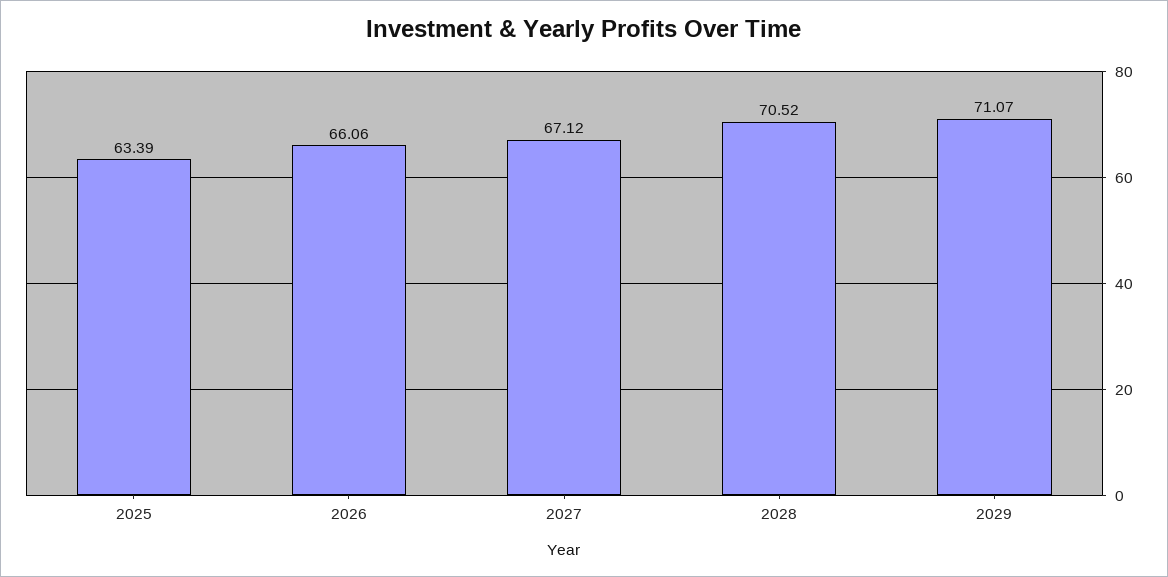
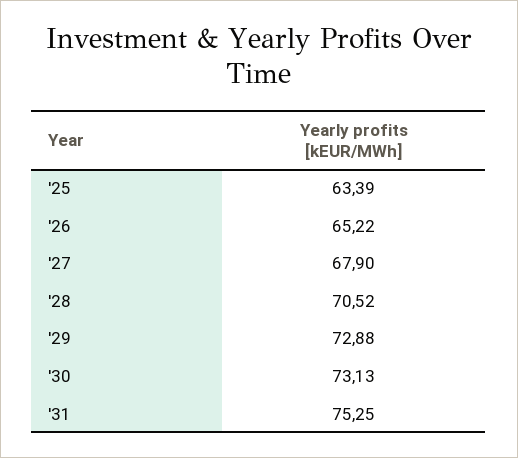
2026: 66.06 -> 65.22
2027: 67.12 -> 67.9
2029: 71.07 -> 72.88
'30: none -> 73.13
'31: none -> 75.25

